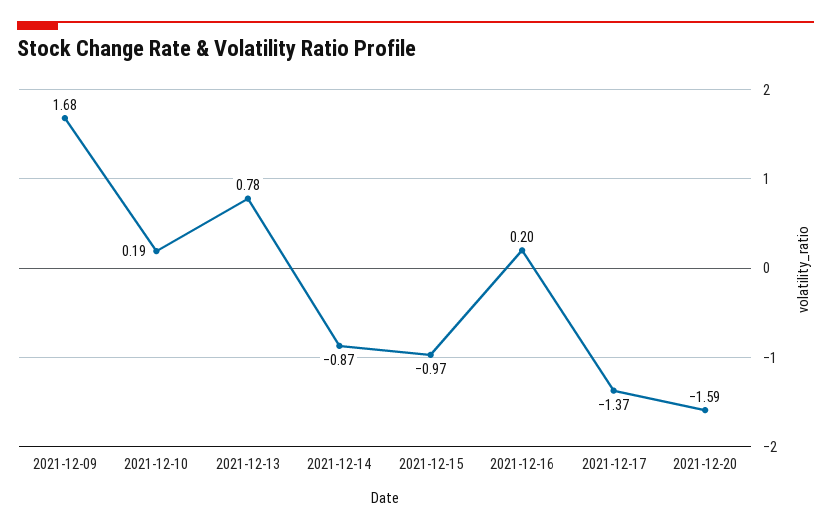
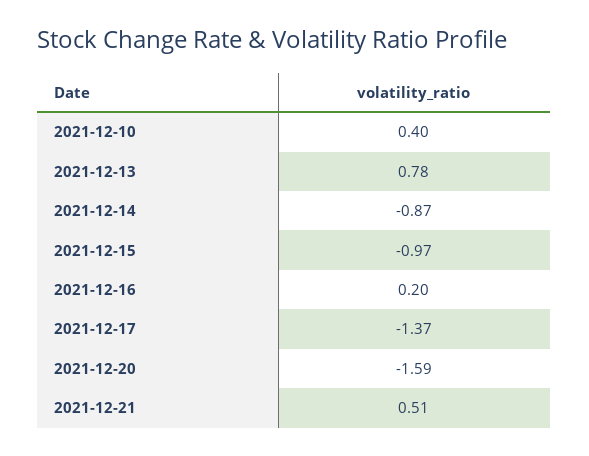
2021-12-09: 1.68 -> none
2021-12-10: 0.19 -> 0.4
2021-12-21: none -> 0.51

